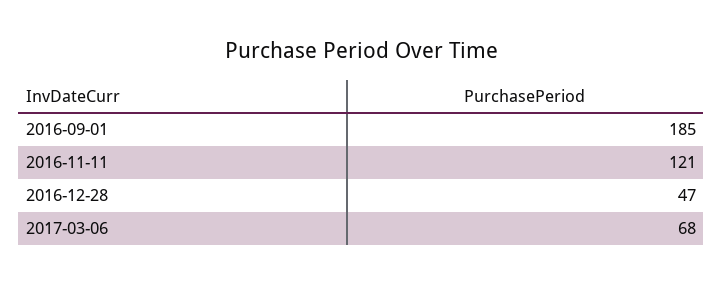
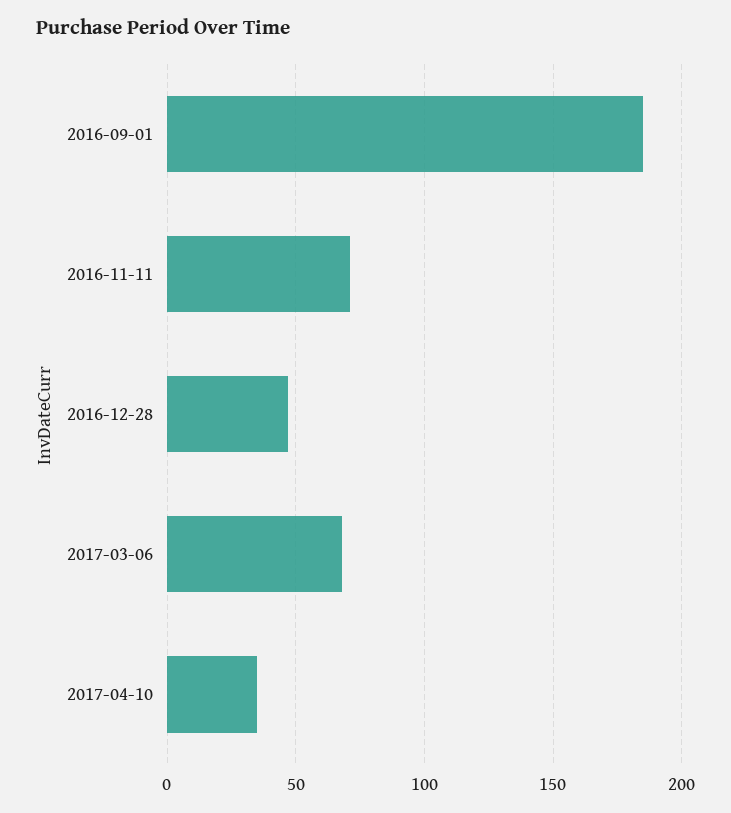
2016-11-11: 121 -> 70
2017-04-10: none -> 35

